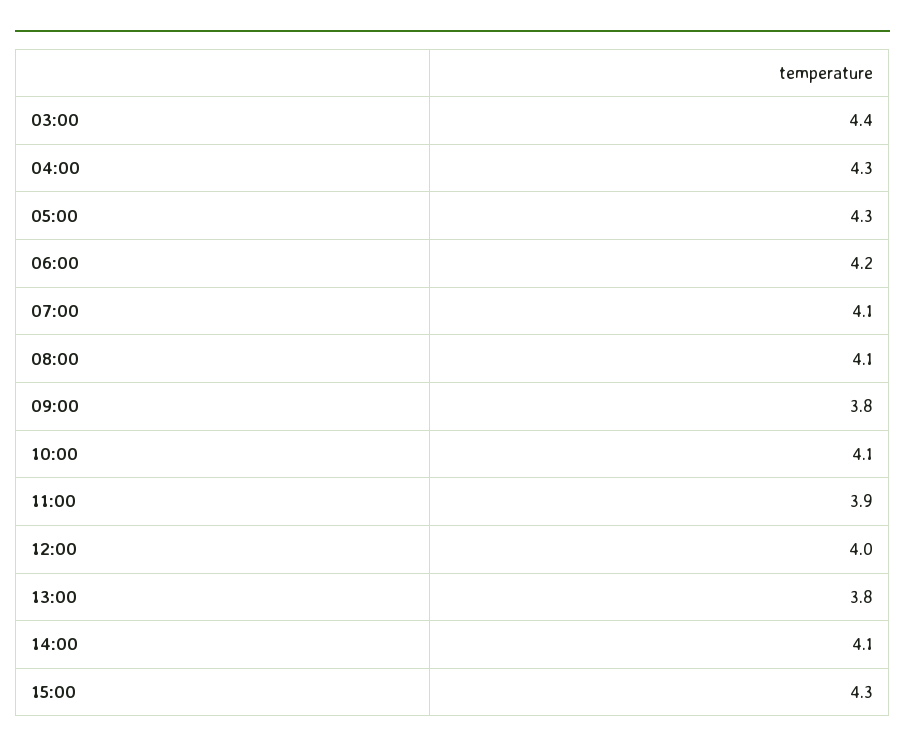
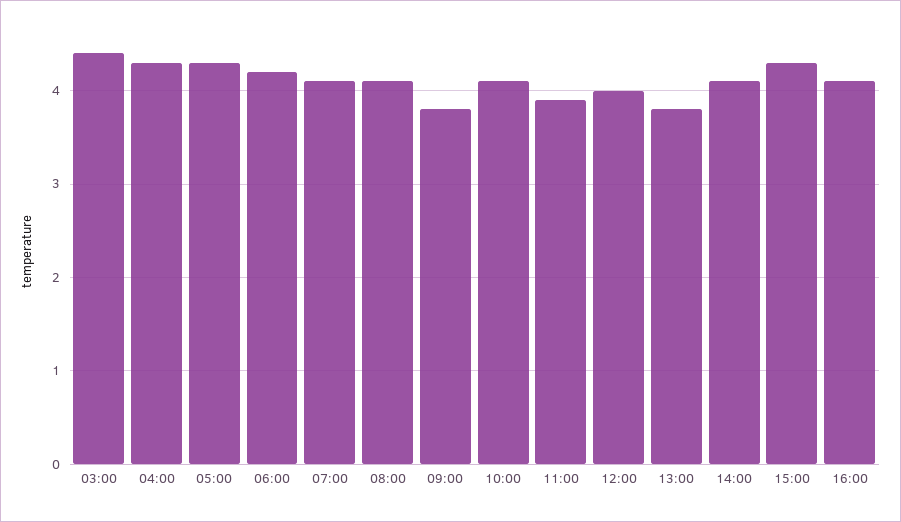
16:00: none -> 4.1

